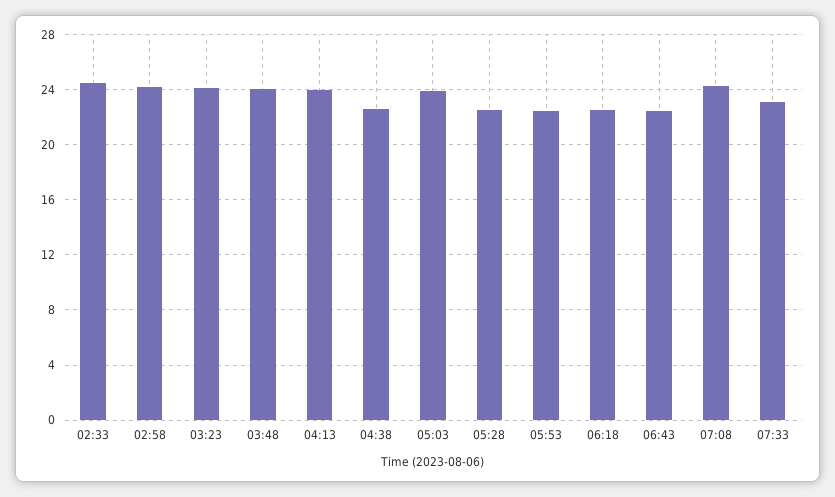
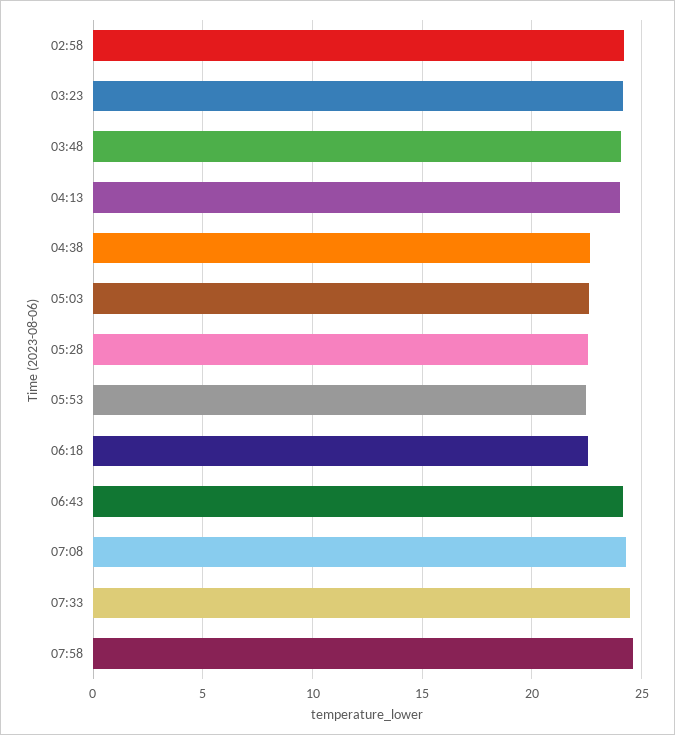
02:33: 24.5 -> none
05:03: 24 -> 22.5
06:43: 22.5 -> 24
07:33: 23 -> 24.5
07:58: none -> 24.5

